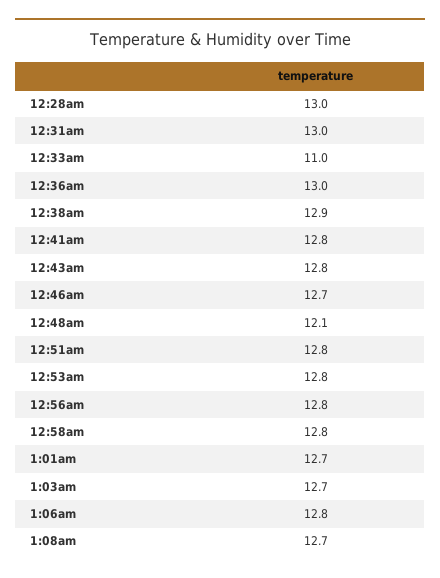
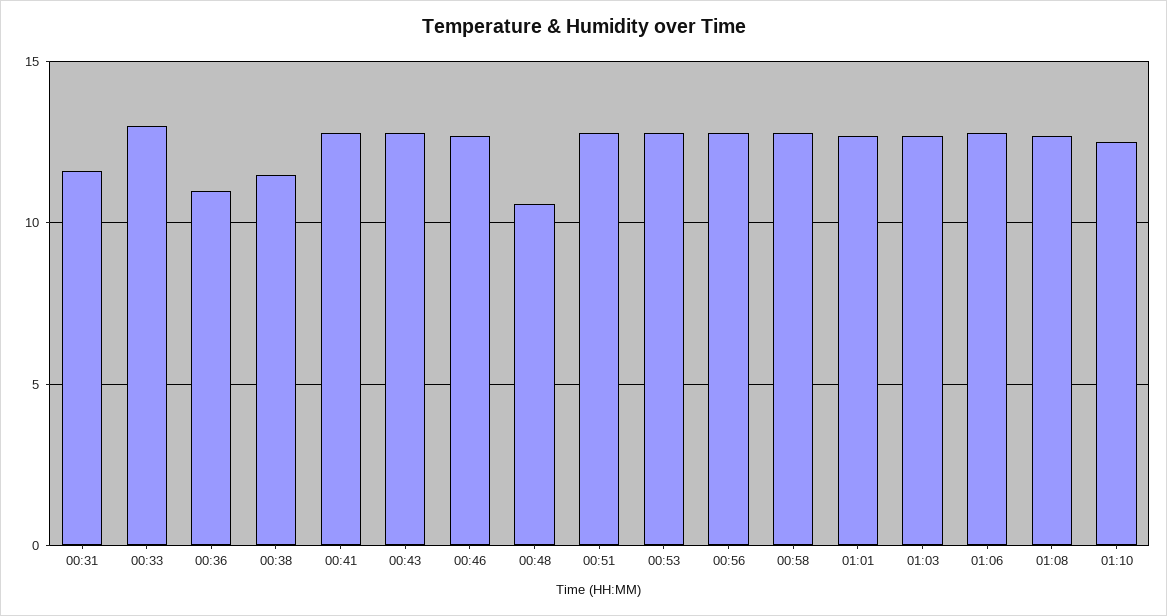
12:28am: 13 -> none
12:31am: 13 -> 11.5
12:33am: 11 -> 13
12:36am: 13 -> 11
12:38am: 12.9 -> 11.5
12:48am: 12.1 -> 10.5
01:10: none -> 12.5

